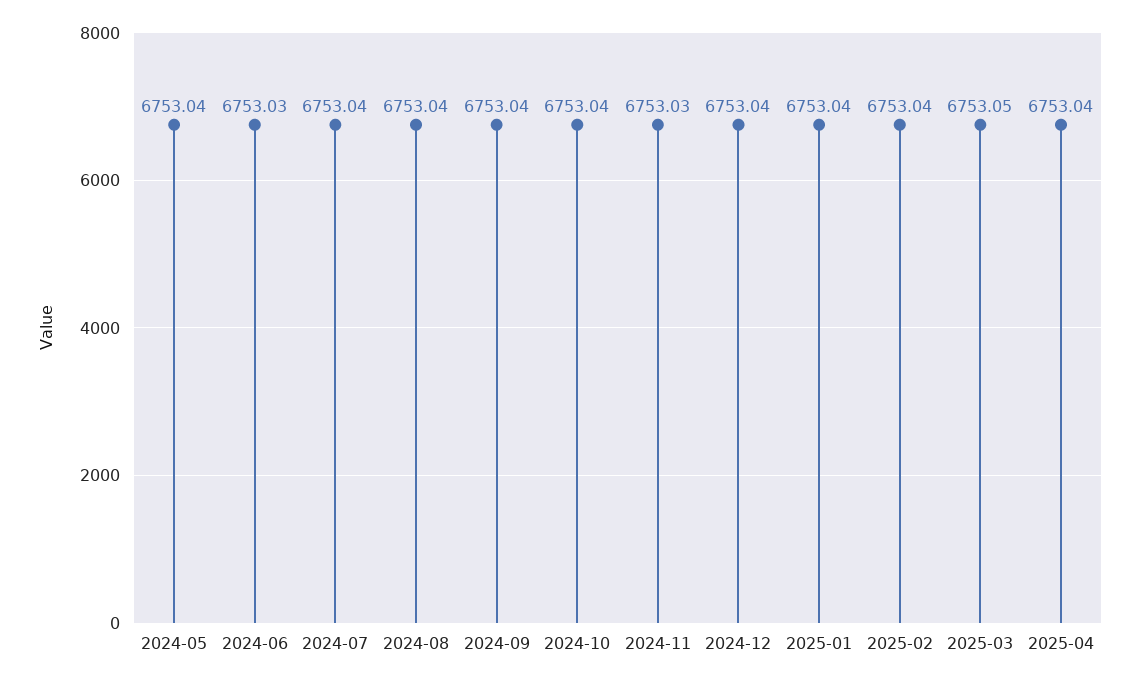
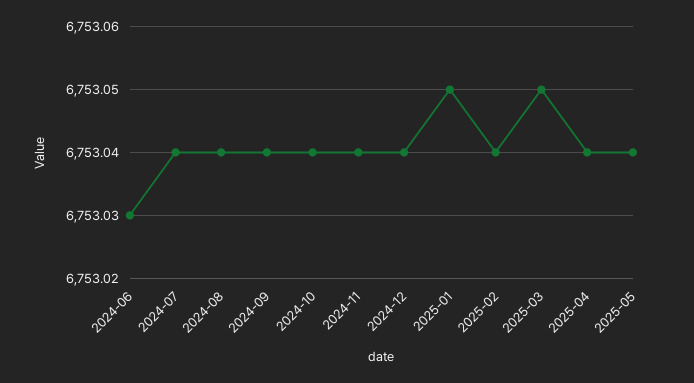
2024-05: 6753.04 -> none
2024-11: 6753.03 -> 6753.04
2025-01: 6753.04 -> 6753.05
2025-05: none -> 6753.04

